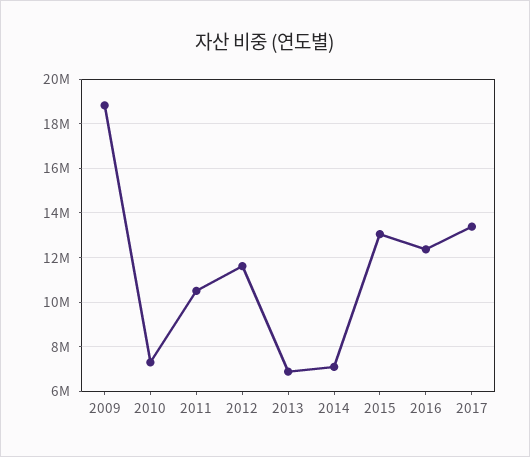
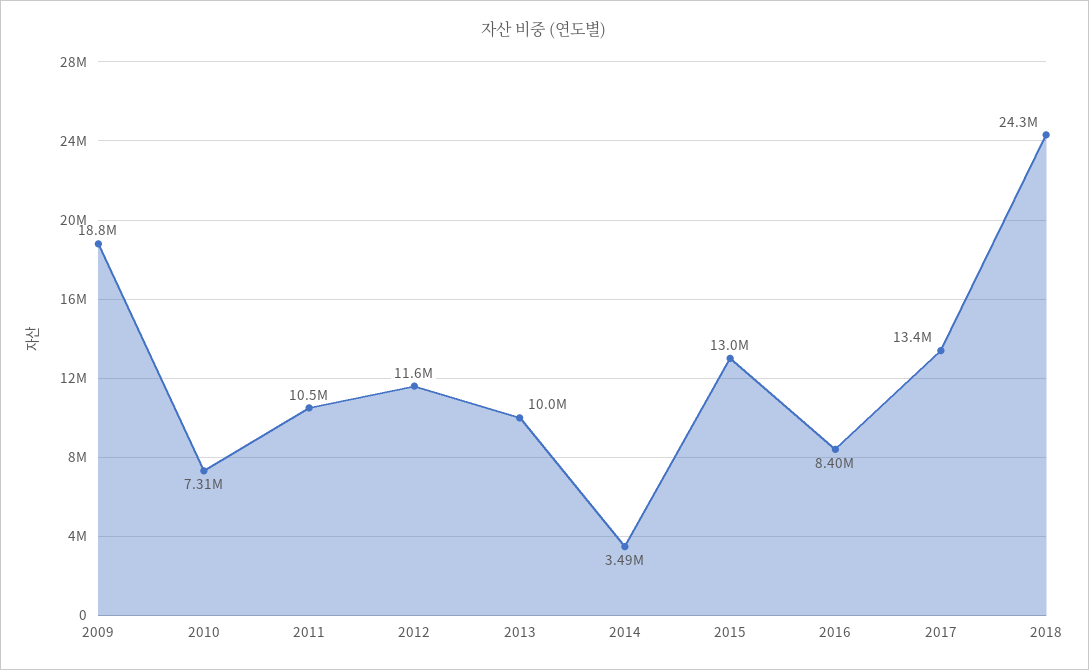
2013: 7000000 -> 10000000
2014: 7000000 -> 3490000
2016: 12500000 -> 8400000
2018: none -> 24300000

